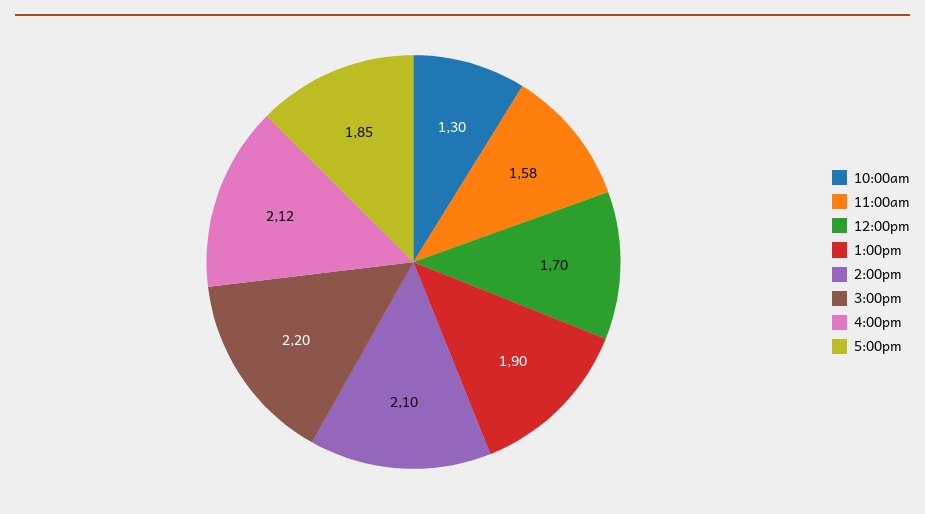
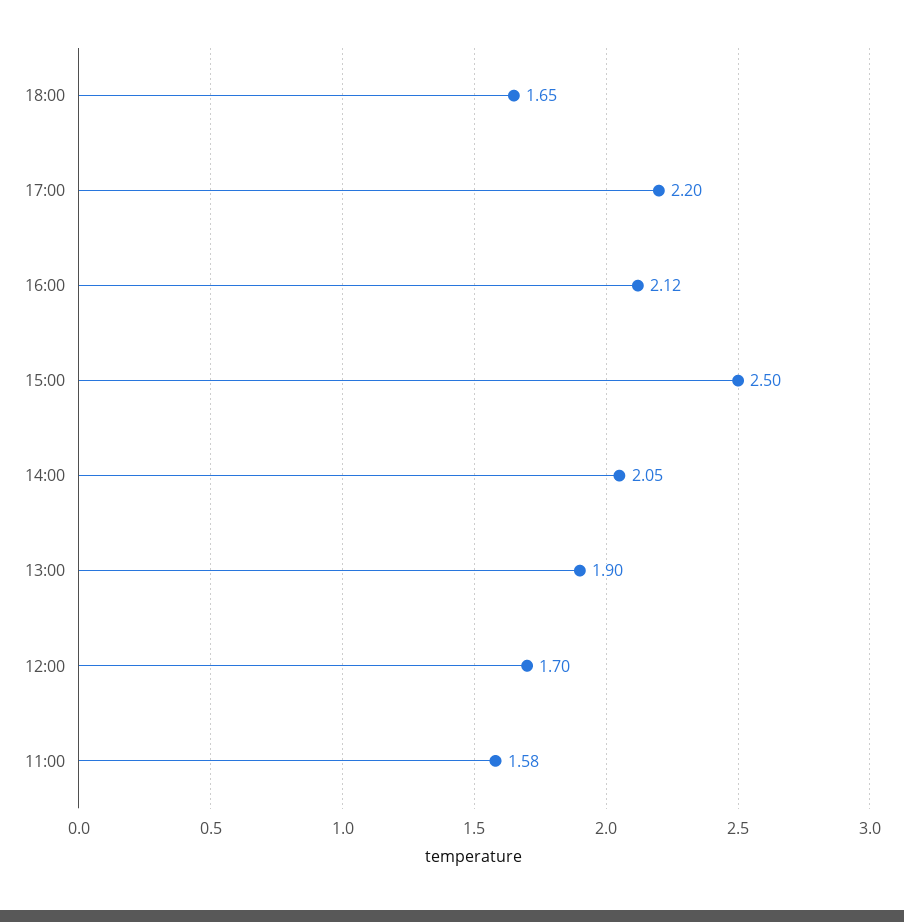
10:00am: 1.3 -> none
2:00pm: 2.1 -> 2.05
3:00pm: 2.2 -> 2.5
5:00pm: 1.85 -> 2.2
18:00: none -> 1.65

